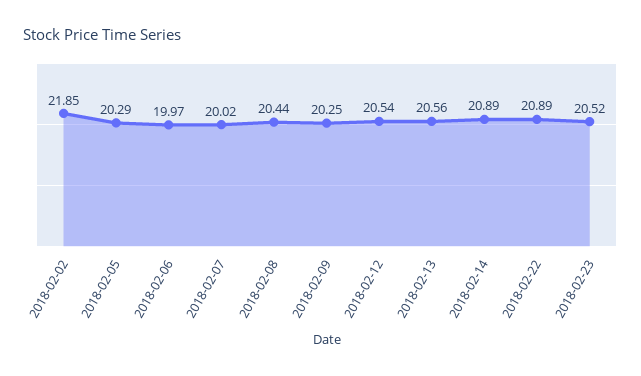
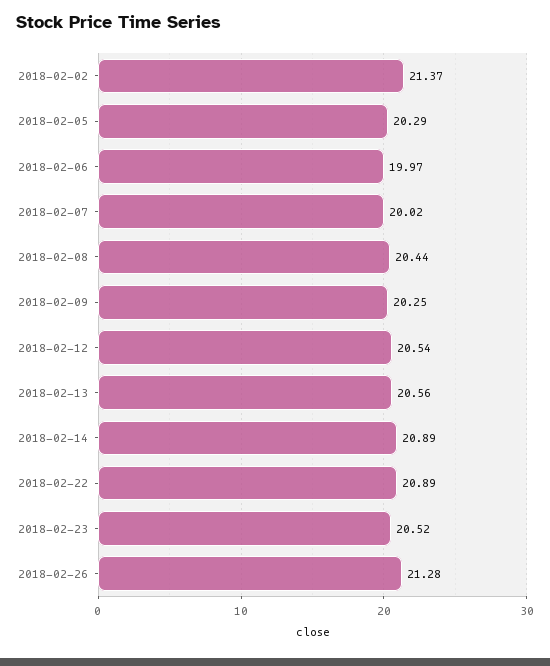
2018-02-02: 21.85 -> 21.37
2018-02-26: none -> 21.28

